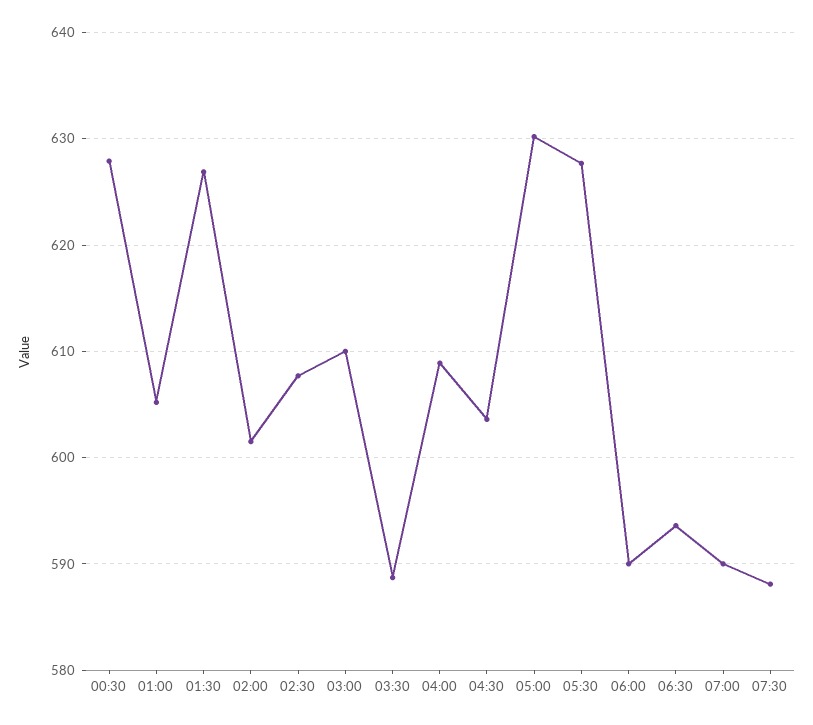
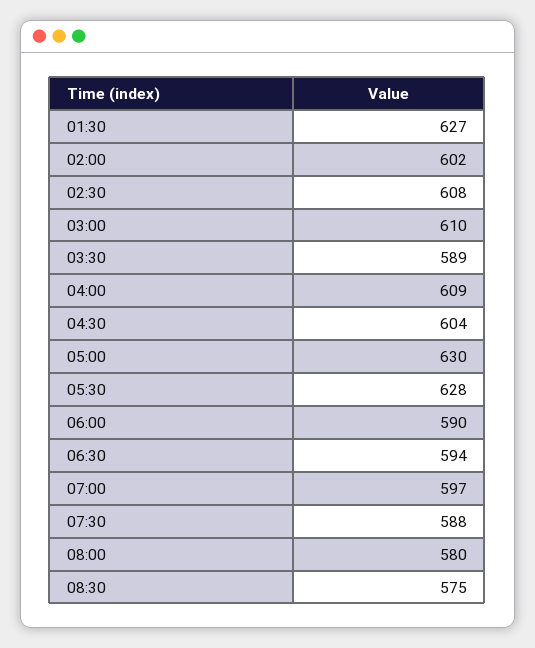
00:30: 628 -> none
01:00: 605 -> none
07:00: 590 -> 597
08:00: none -> 580
08:30: none -> 575

